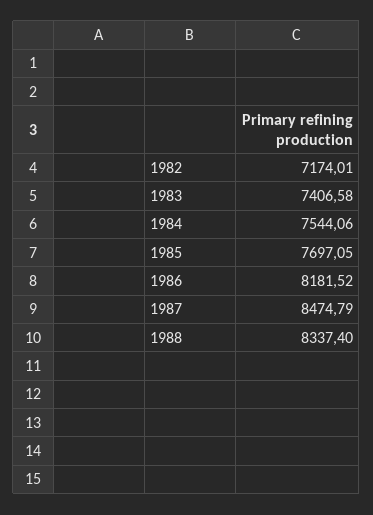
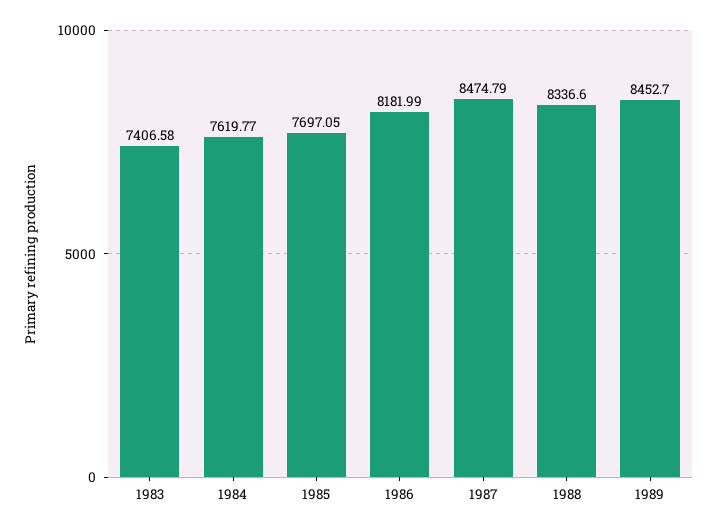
1982: 7174.01 -> none
1984: 7544.06 -> 7619.77
1986: 8181.52 -> 8181.99
1988: 8337.4 -> 8336.6
1989: none -> 8452.7

